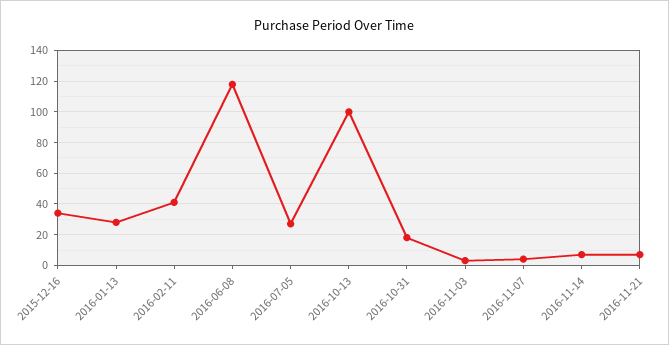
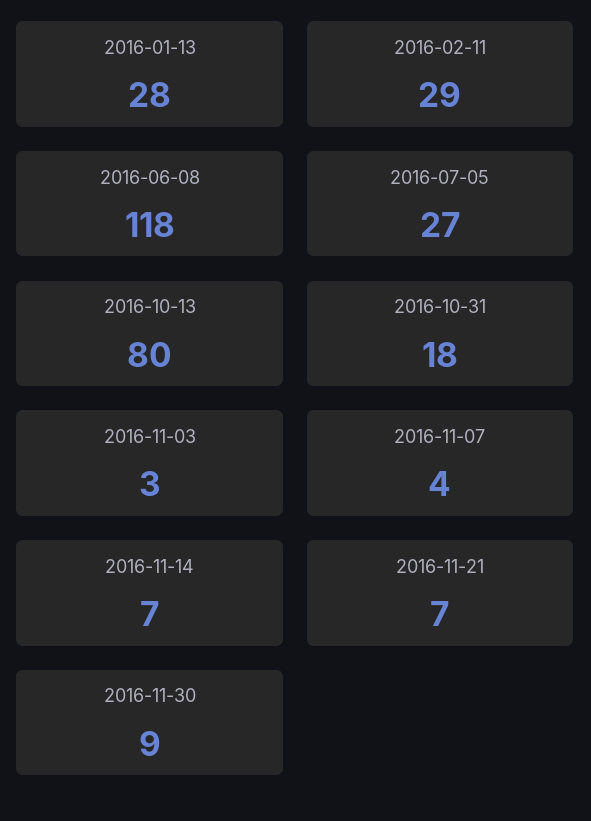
2015-12-16: 35 -> none
2016-02-11: 40 -> 29
2016-10-13: 100 -> 80
2016-11-30: none -> 9

